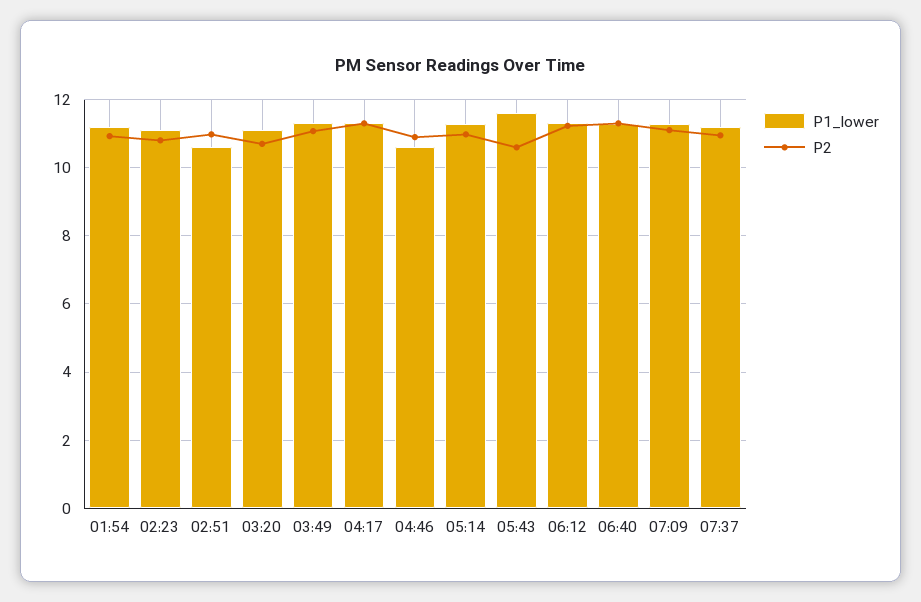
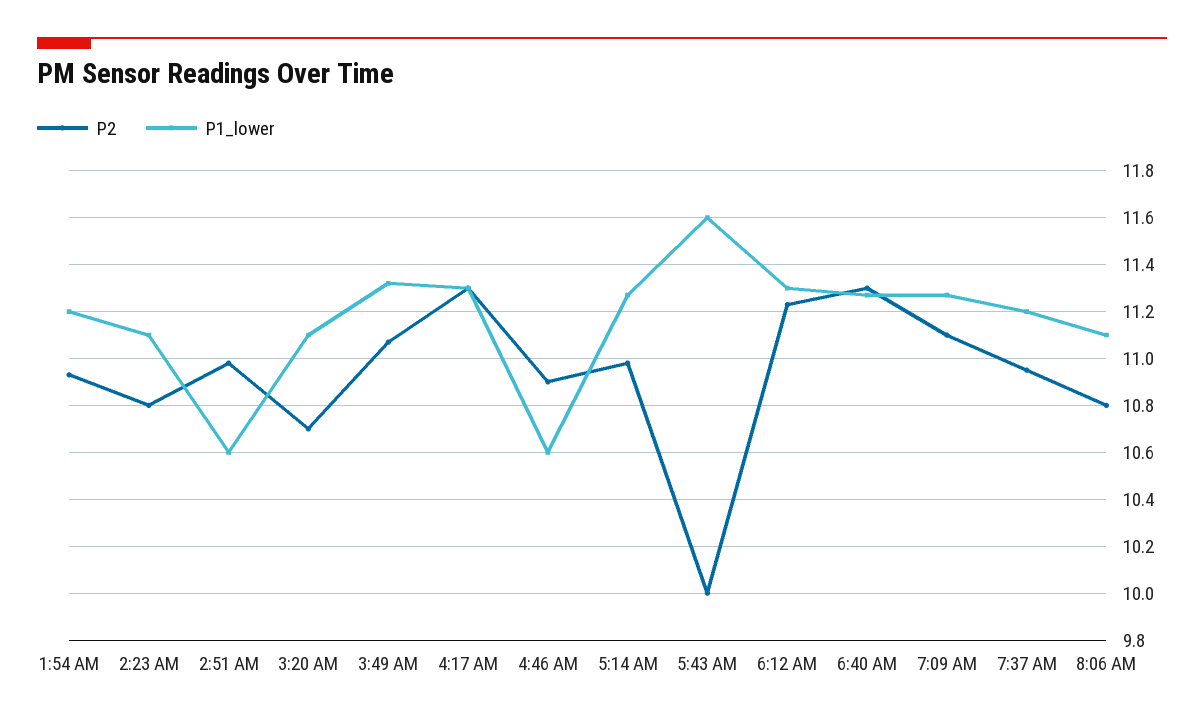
P2, 05:43: 10.6 -> 10
P2, 8:06 AM: none -> 10.8
P1_lower, 8:06 AM: none -> 11.1

